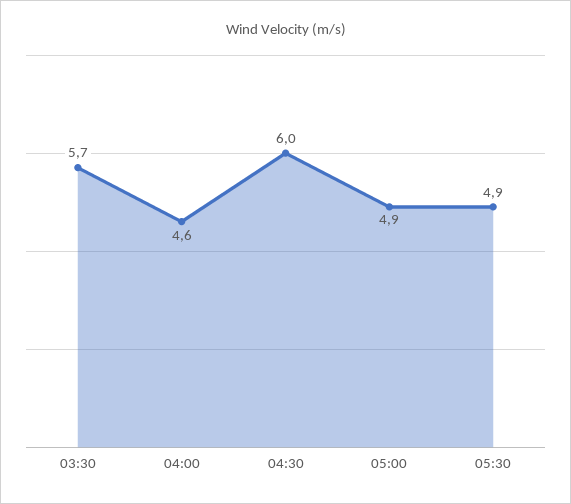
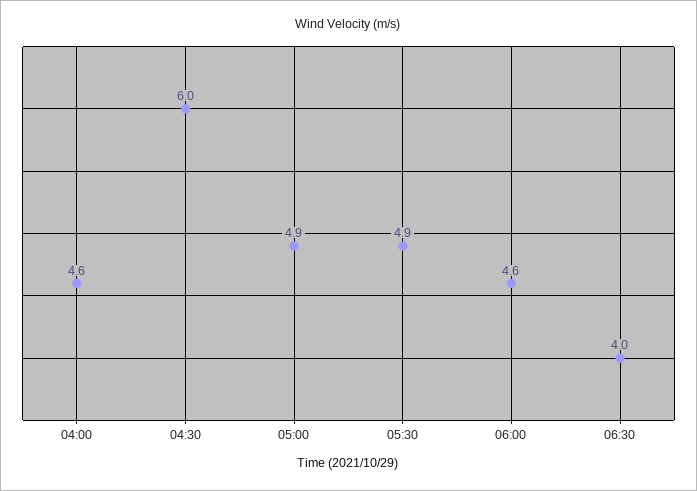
03:30: 5.7 -> none
06:00: none -> 4.6
06:30: none -> 4

